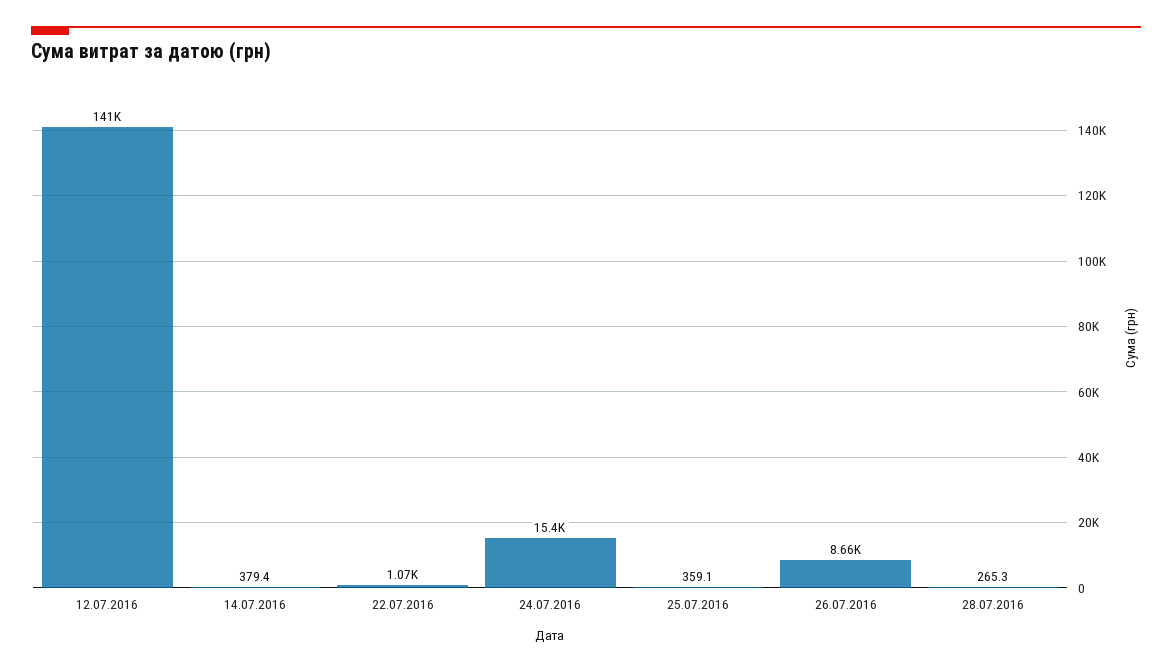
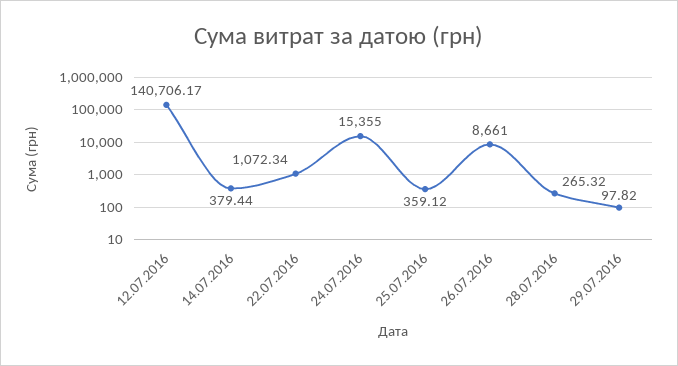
29.07.2016: none -> 97.82

